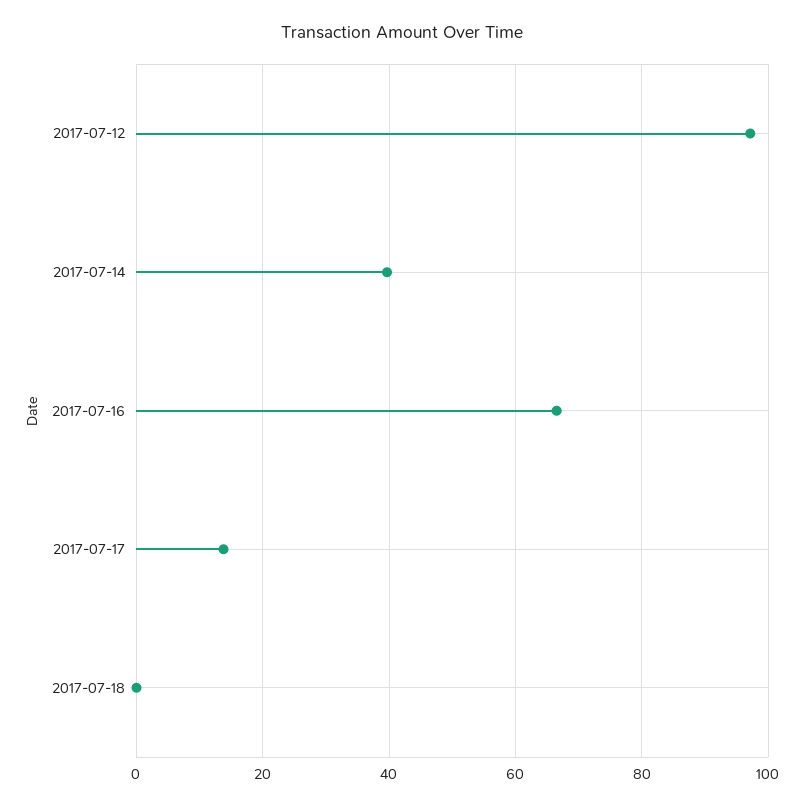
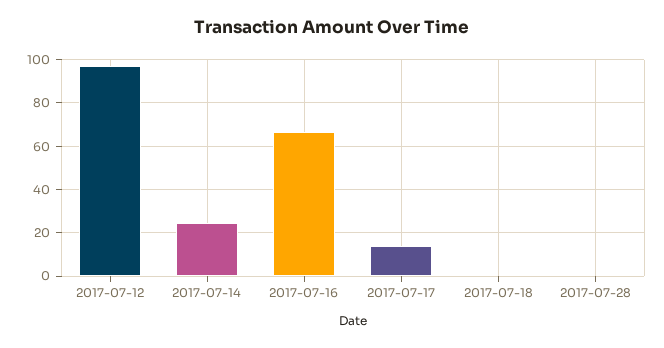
2017-07-14: 40 -> 25
2017-07-28: none -> 0

